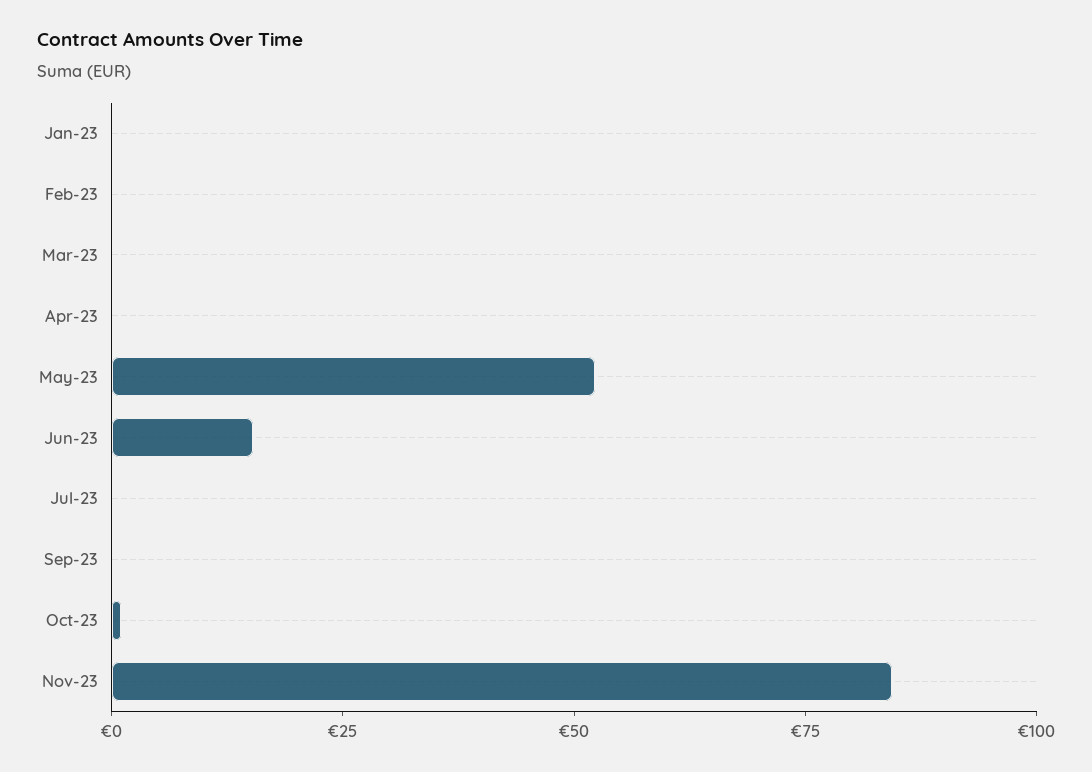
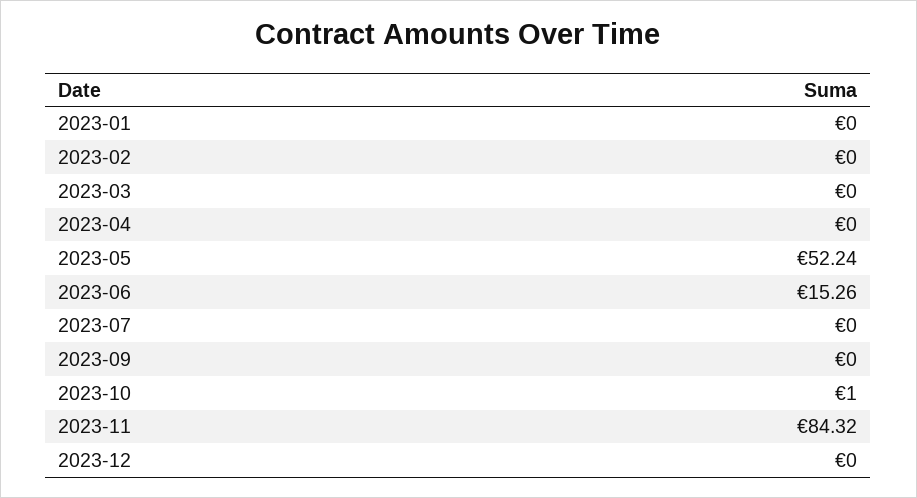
2023-12: none -> 0

